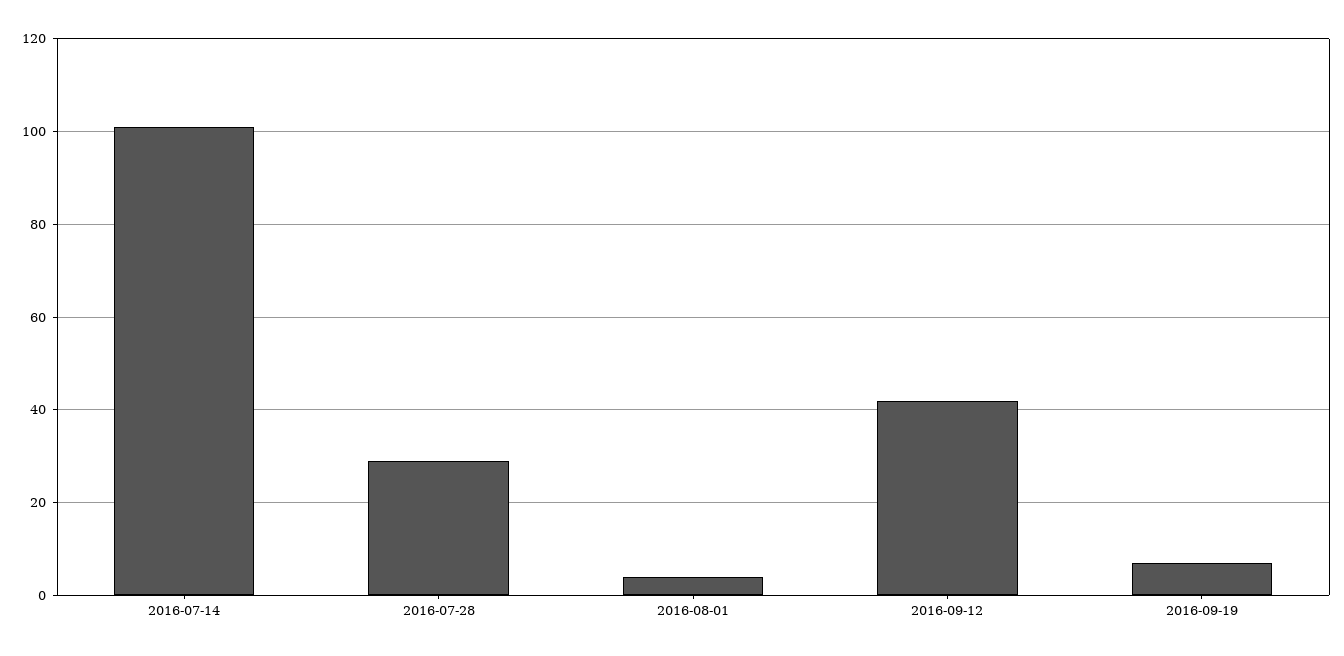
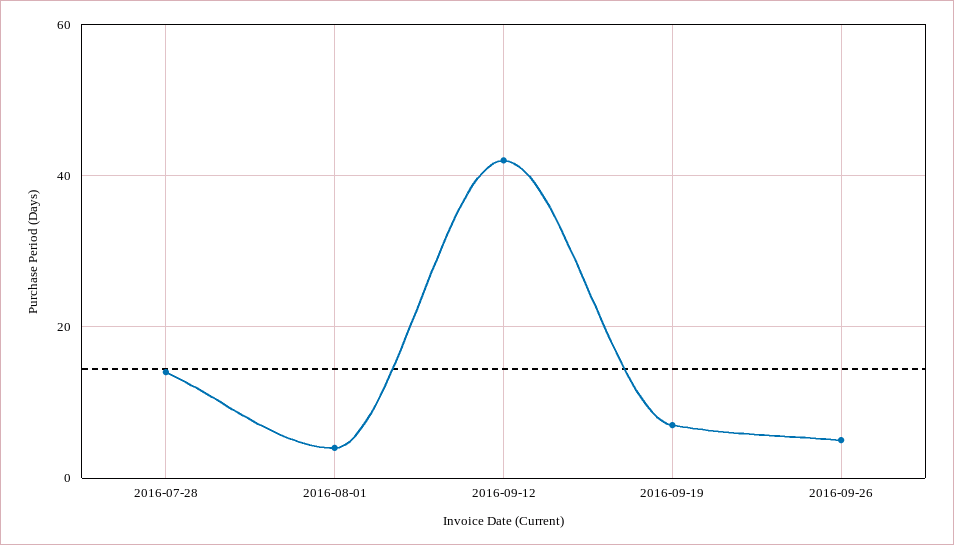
2016-07-14: 100 -> none
2016-07-28: 30 -> 15
2016-09-26: none -> 5

